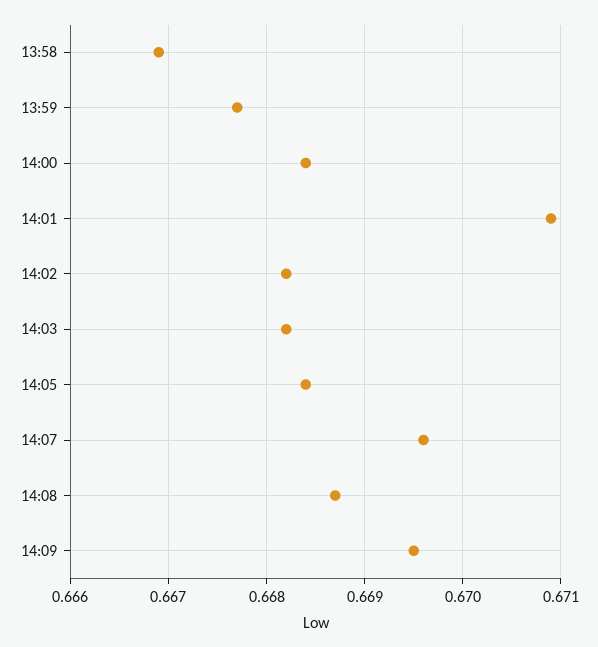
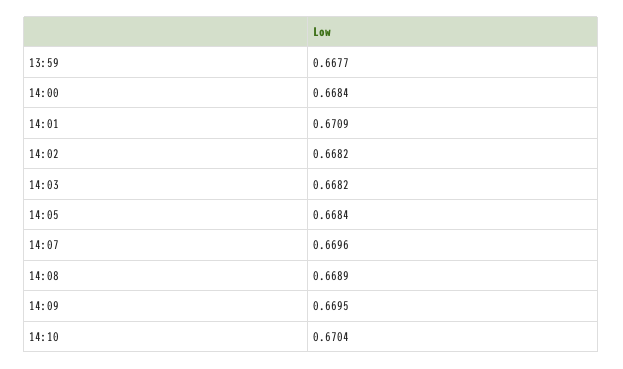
13:58: 0.6669 -> none
14:08: 0.6687 -> 0.6689
14:10: none -> 0.6704

